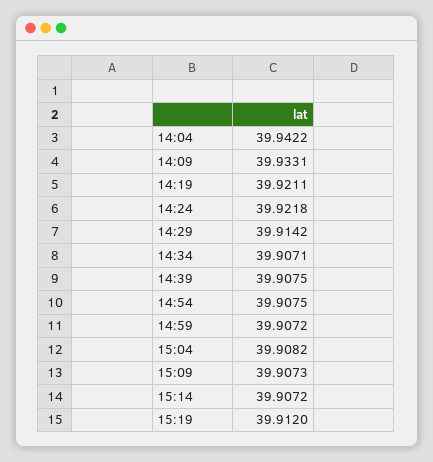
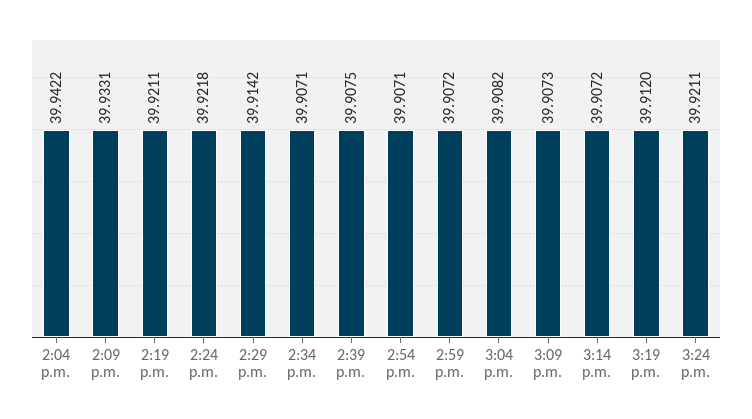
14:54: 39.9075 -> 39.9071
3:24 p.m.: none -> 39.9211

